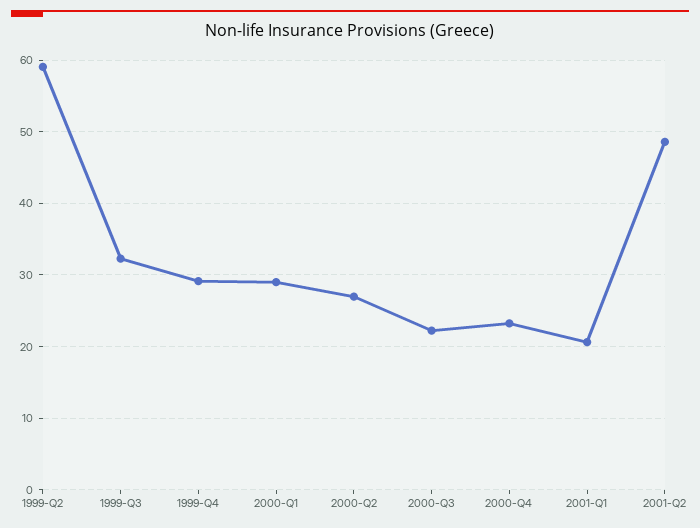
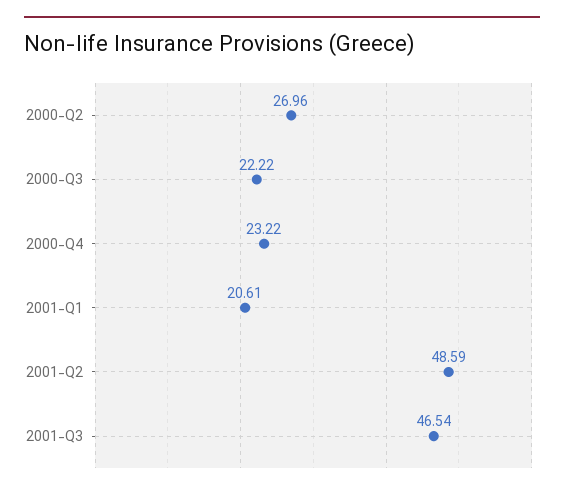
1999-Q2: 59 -> none
1999-Q3: 32 -> none
1999-Q4: 29 -> none
2000-Q1: 29 -> none
2001-Q3: none -> 46.54

